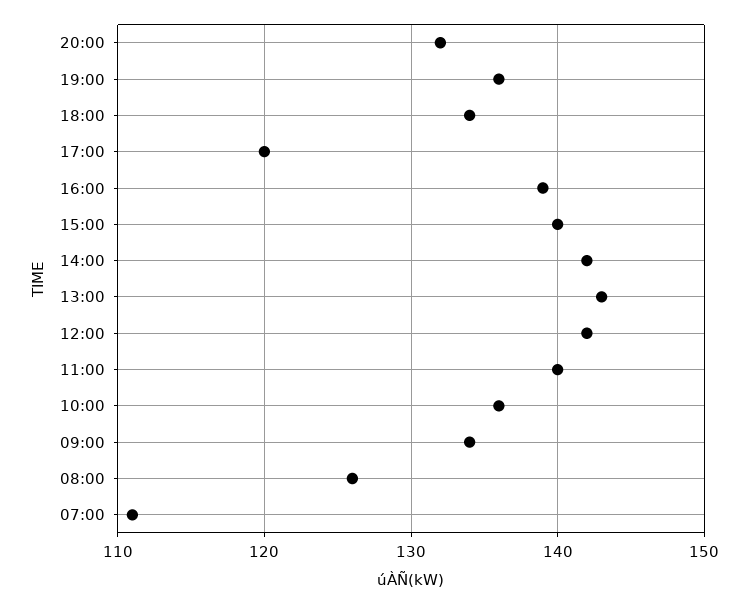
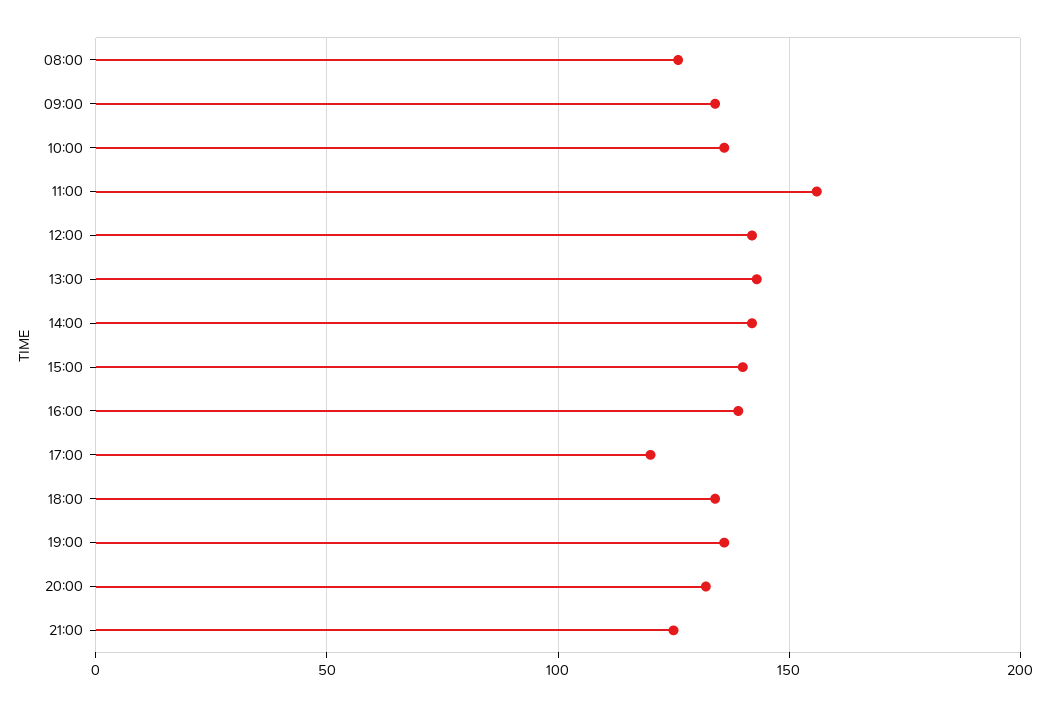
11:00: 140 -> 155
07:00: 111 -> none
21:00: none -> 125

